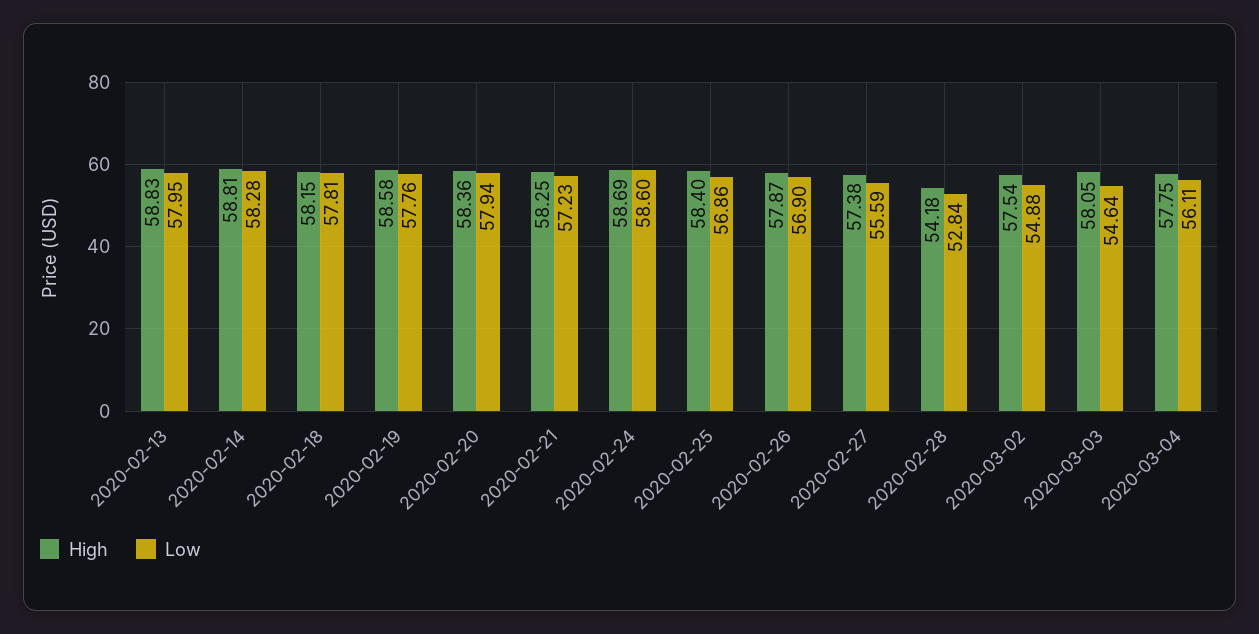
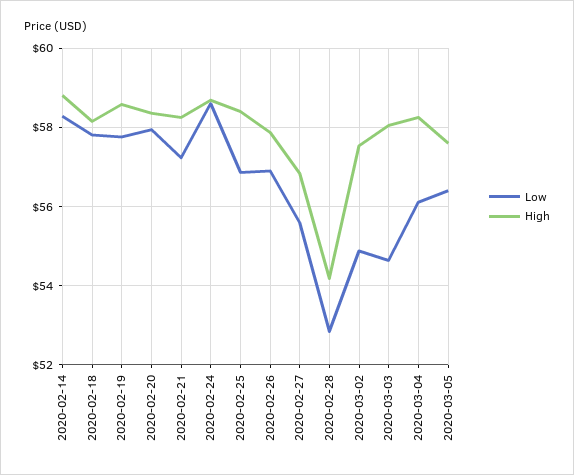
High, 2020-02-13: 58.83 -> none
Low, 2020-02-13: 57.95 -> none
High, 2020-02-27: 57.38 -> 56.8
High, 2020-03-04: 57.75 -> 58.2
Low, 2020-03-05: none -> 56.4
High, 2020-03-05: none -> 57.6

